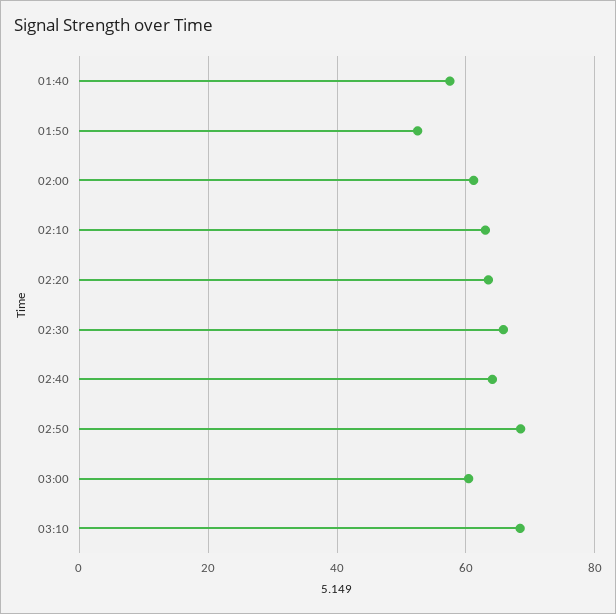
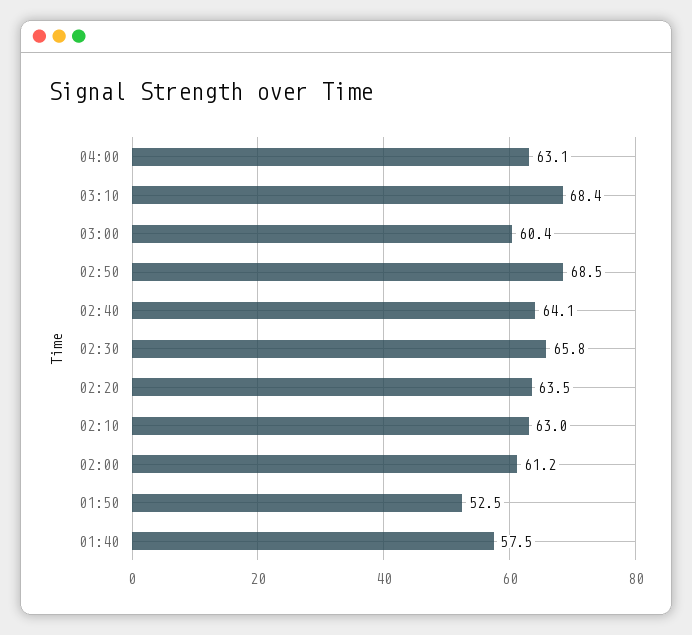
04:00: none -> 63.1

